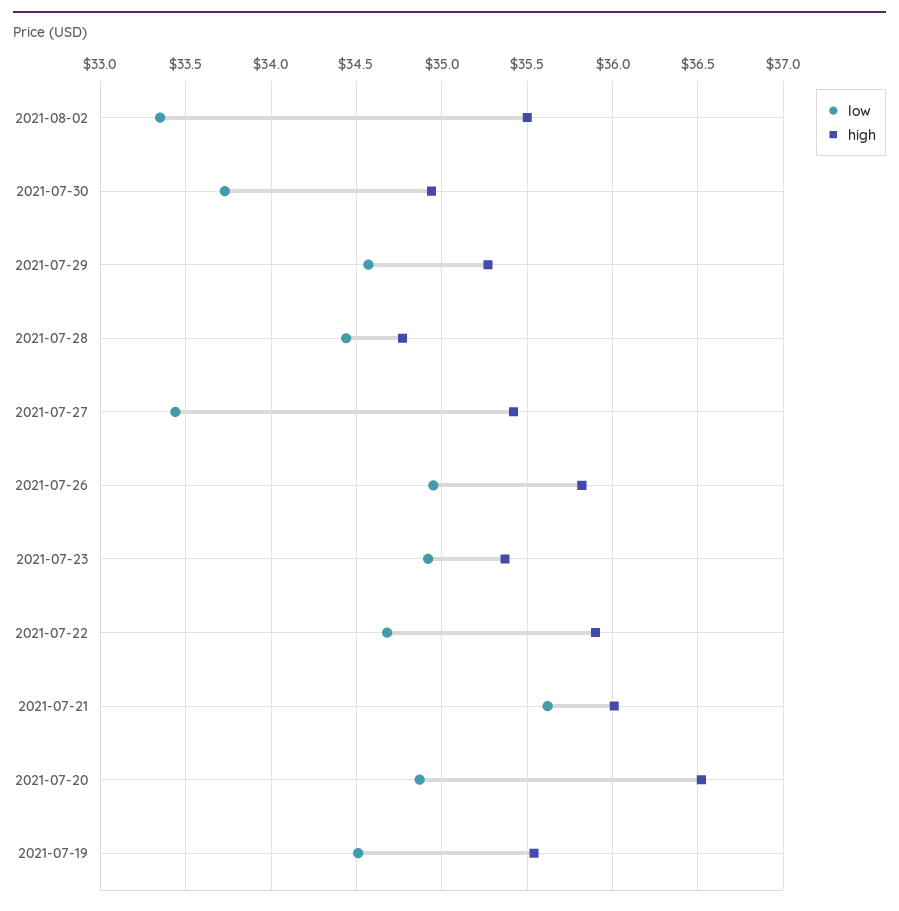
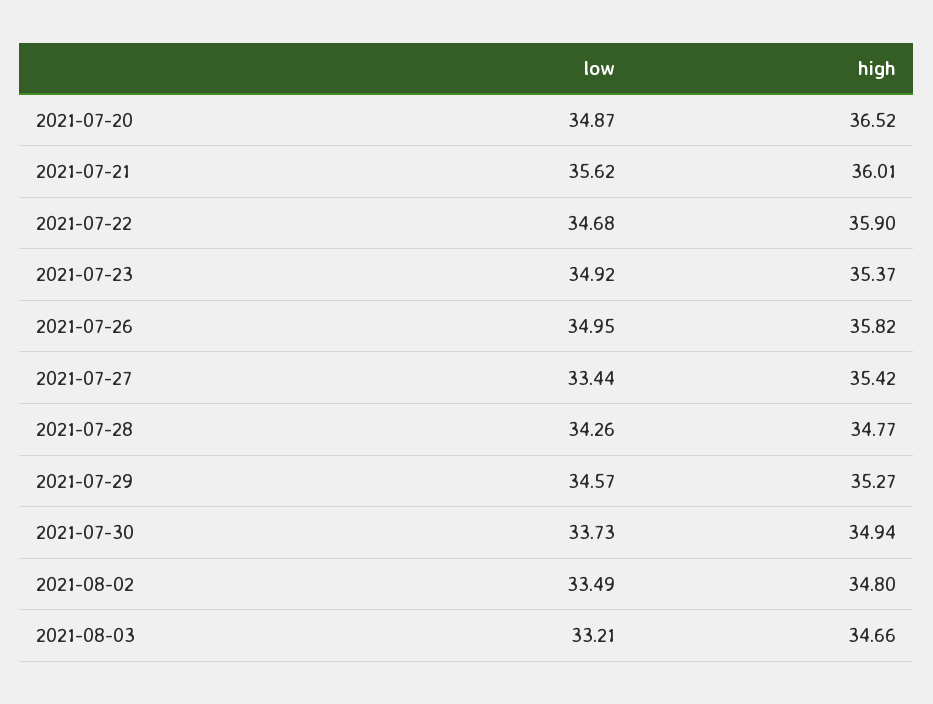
low, 2021-08-02: 33.35 -> 33.49
high, 2021-08-02: 35.5 -> 34.8
low, 2021-07-28: 34.45 -> 34.26
low, 2021-07-19: 34.5 -> none
high, 2021-07-19: 35.55 -> none
low, 2021-08-03: none -> 33.21
high, 2021-08-03: none -> 34.66

